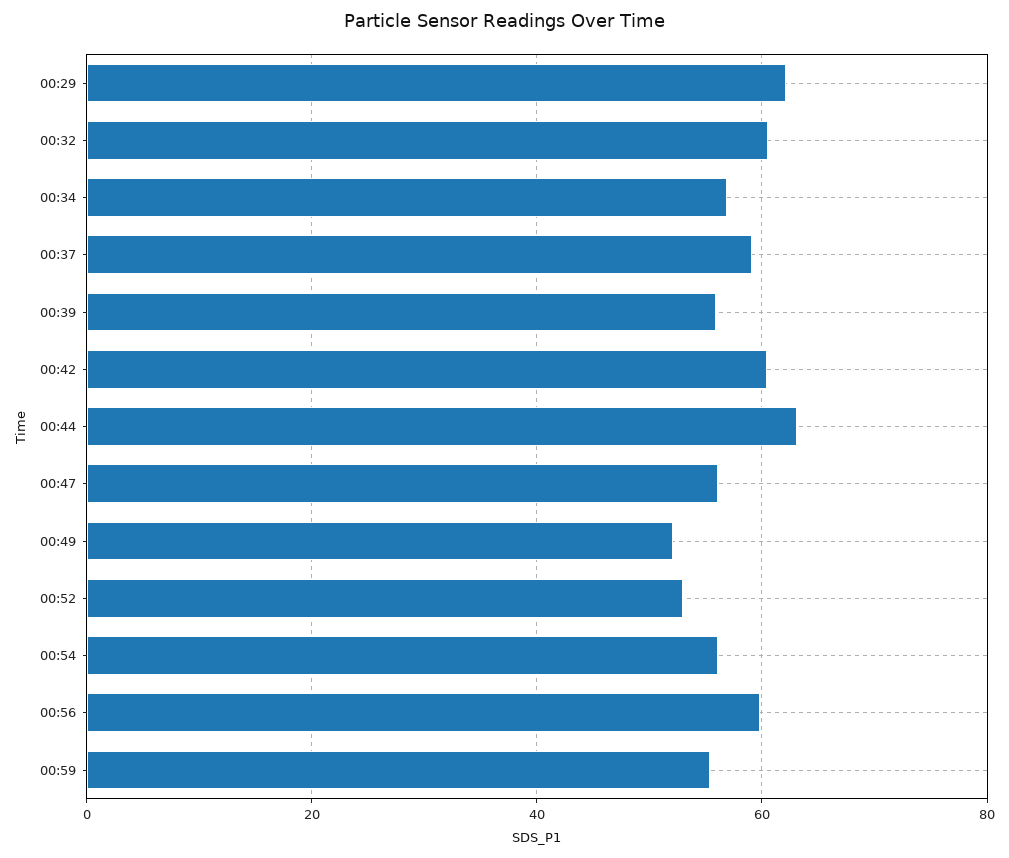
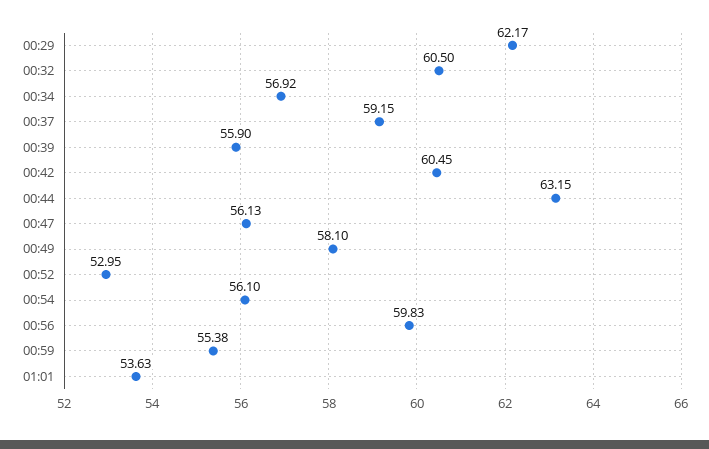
00:49: 52 -> 58.1
01:01: none -> 53.63

